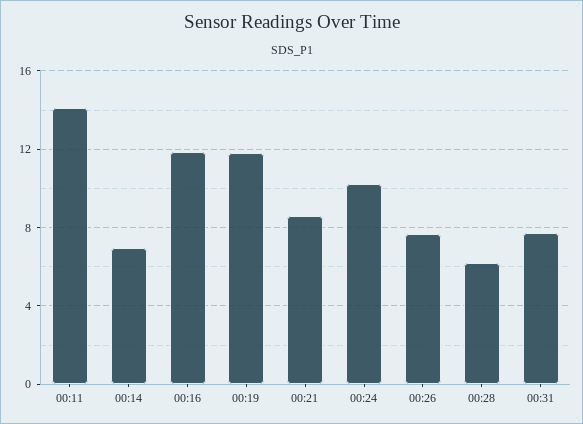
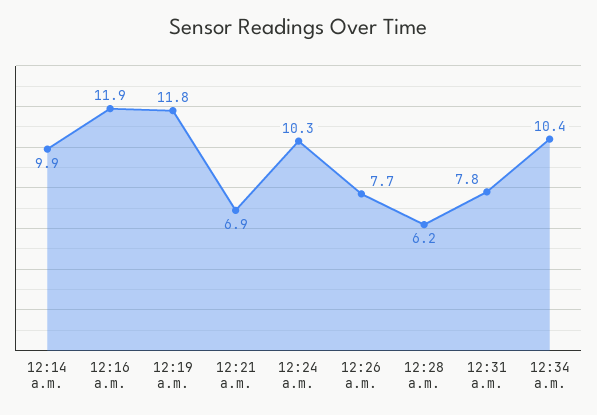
00:11: 14 -> none
00:14: 7 -> 9.9
00:21: 8.5 -> 6.9
12:34 a.m.: none -> 10.4

